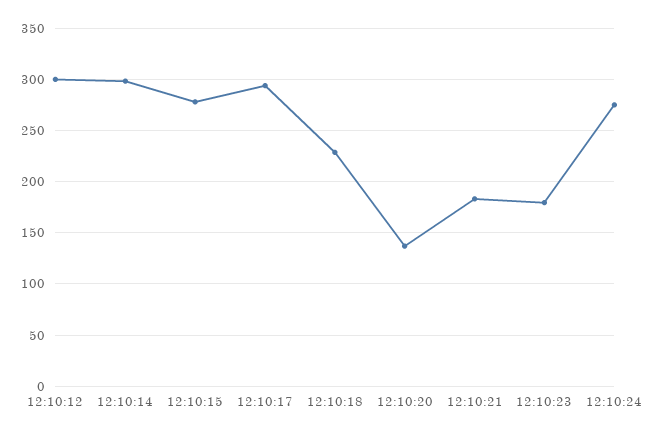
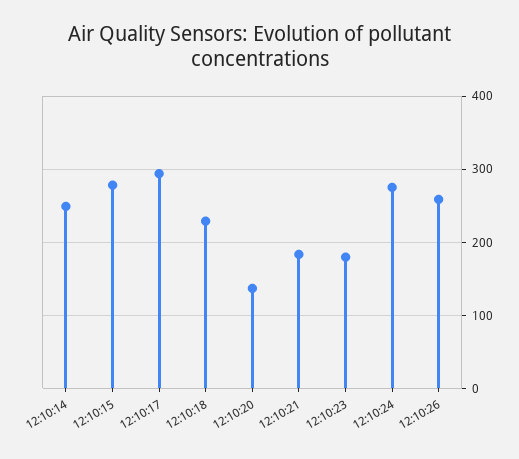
12:10:12: 300 -> none
12:10:14: 300 -> 250
12:10:26: none -> 260

